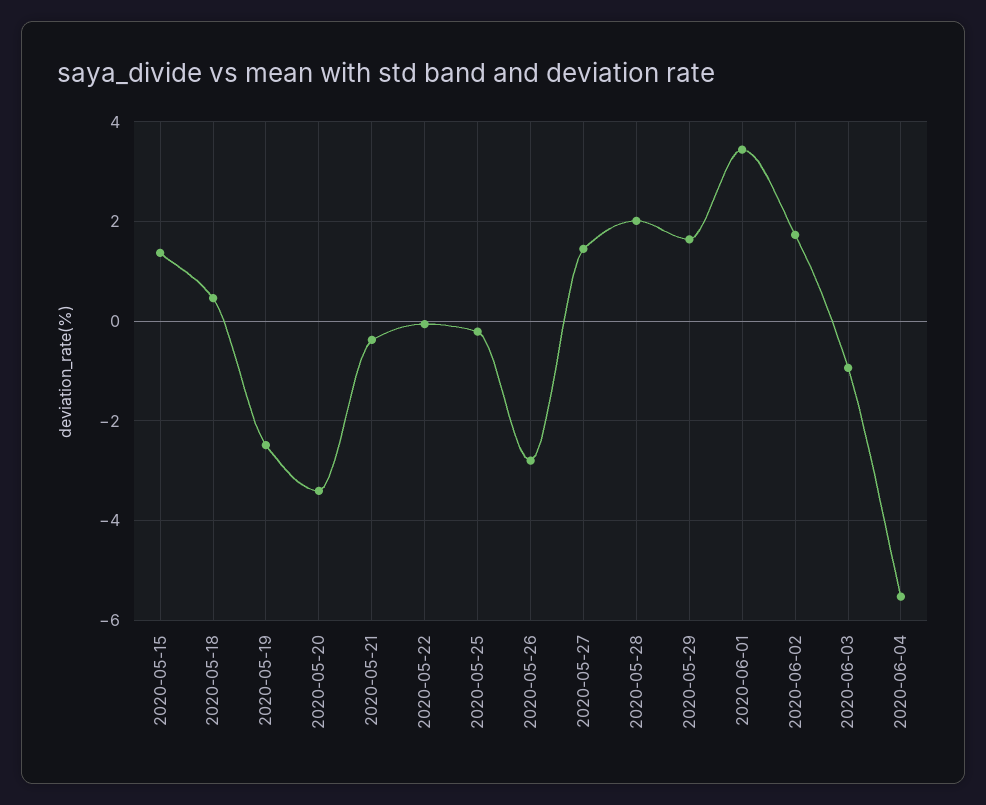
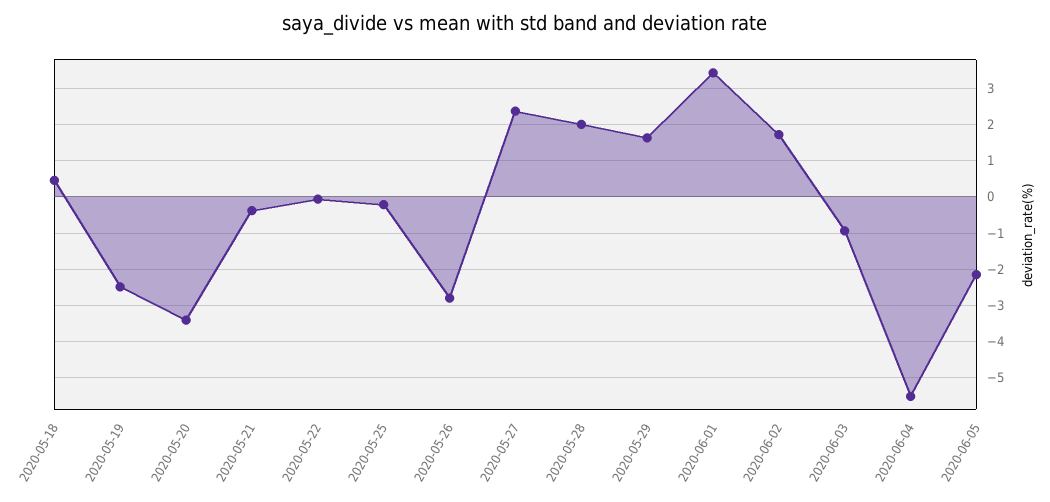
2020-05-15: 1.4 -> none
2020-05-27: 1.4 -> 2.4
2020-06-05: none -> -2.2

